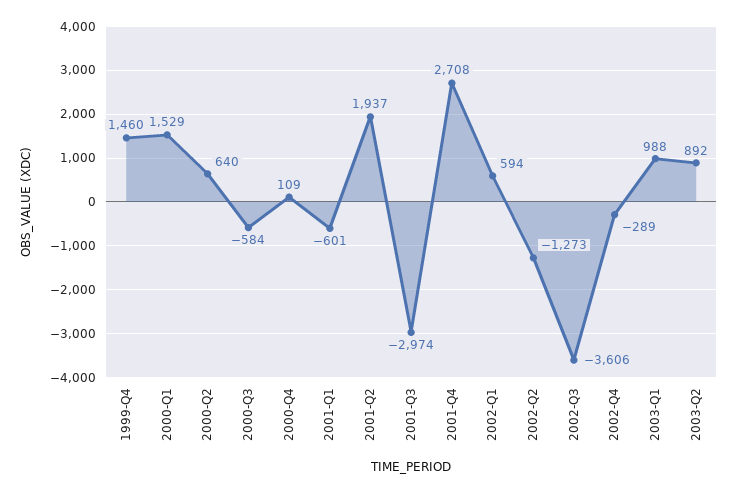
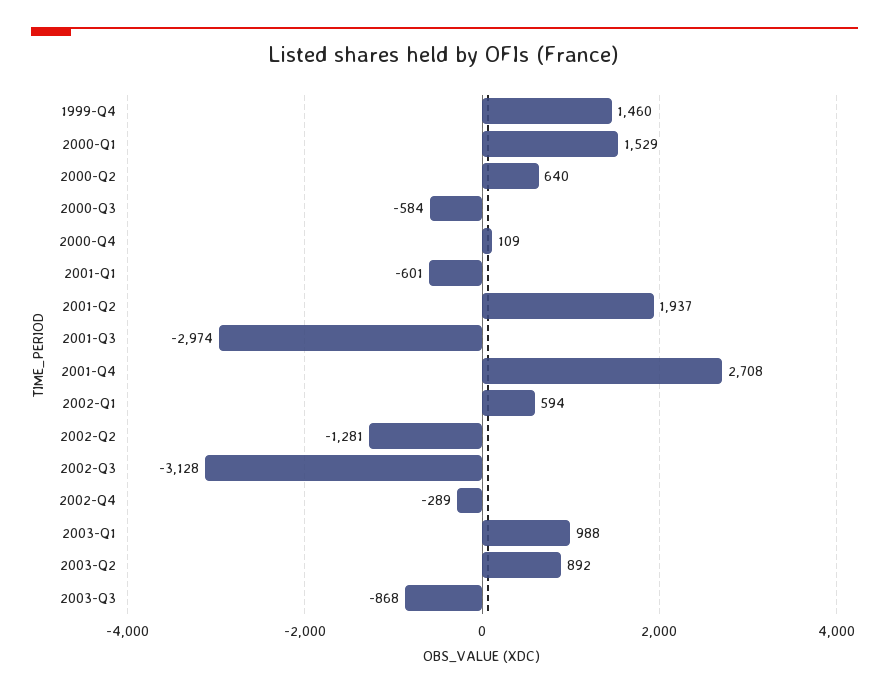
2002-Q2: -1273 -> -1281
2002-Q3: -3606 -> -3128
2003-Q3: none -> -868

